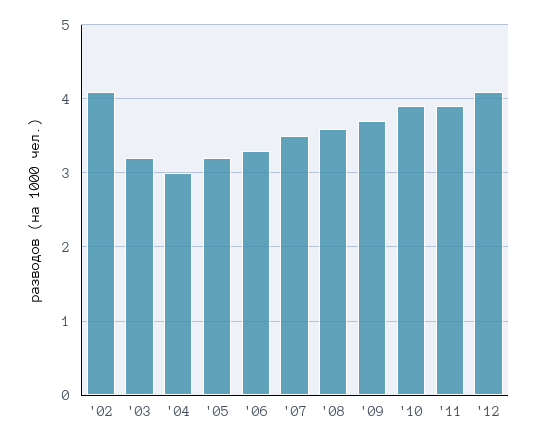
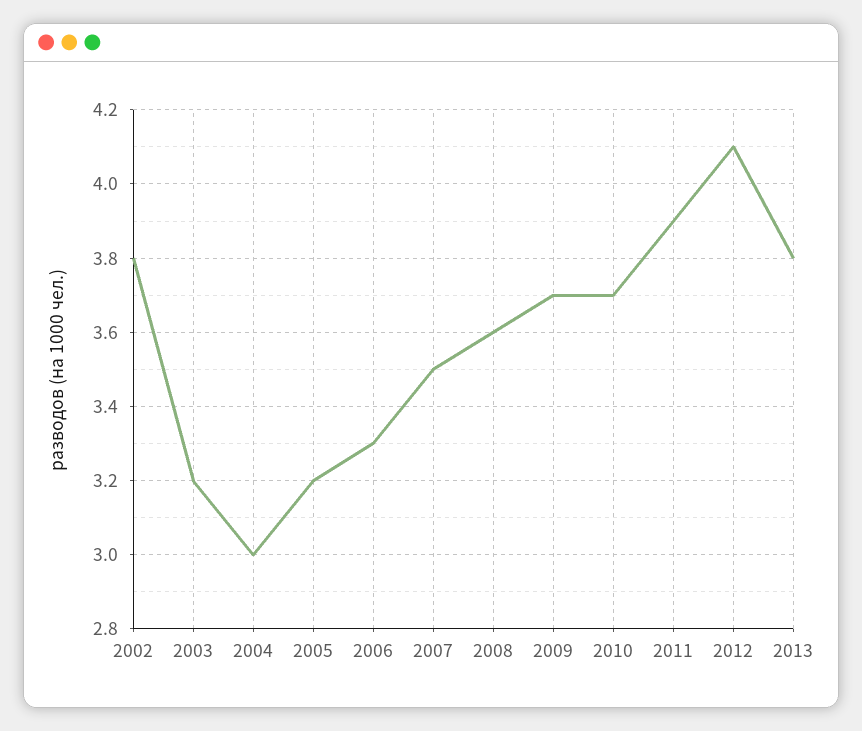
'02: 4.1 -> 3.8
'10: 3.9 -> 3.7
2013: none -> 3.8

